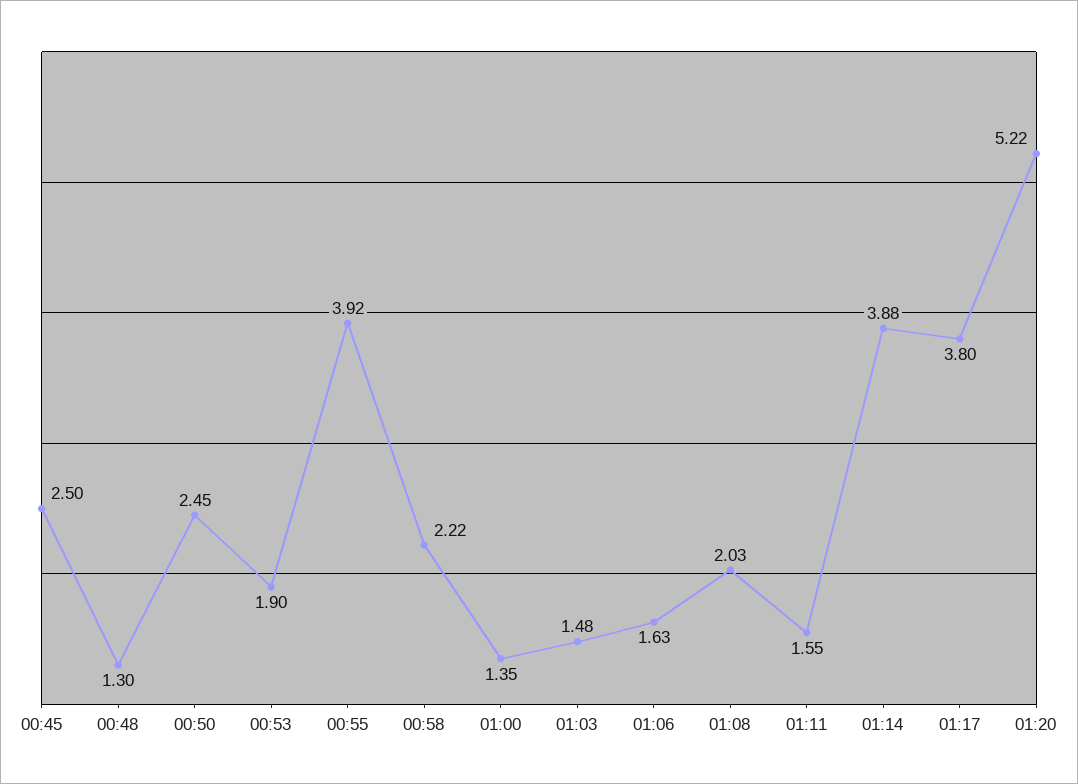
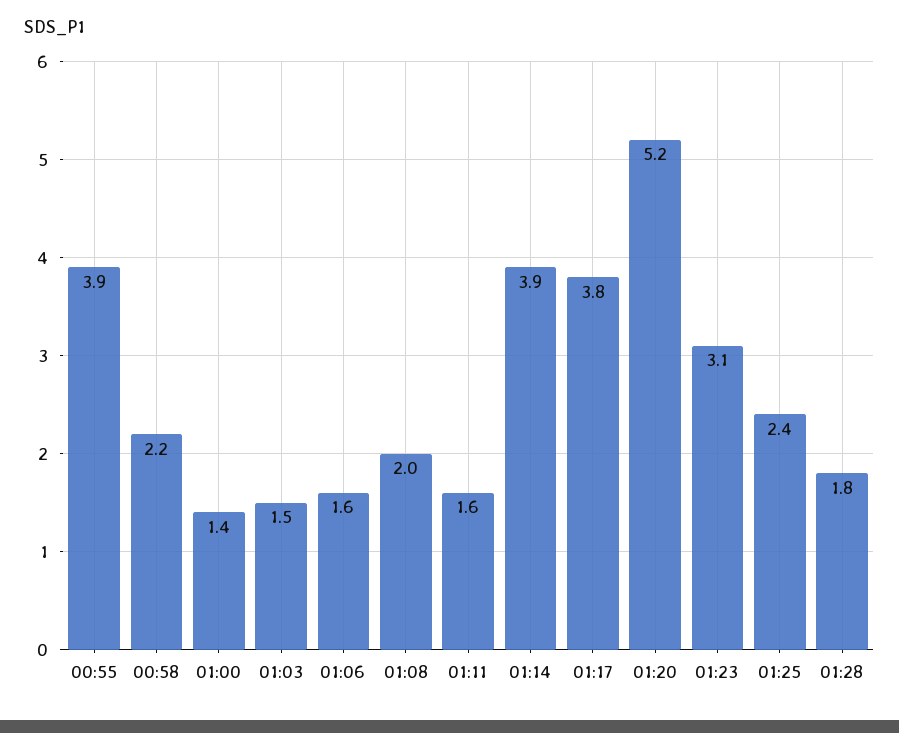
00:45: 2.5 -> none
00:48: 1.3 -> none
00:50: 2.45 -> none
00:53: 1.9 -> none
01:23: none -> 3.1
01:25: none -> 2.4
01:28: none -> 1.8

